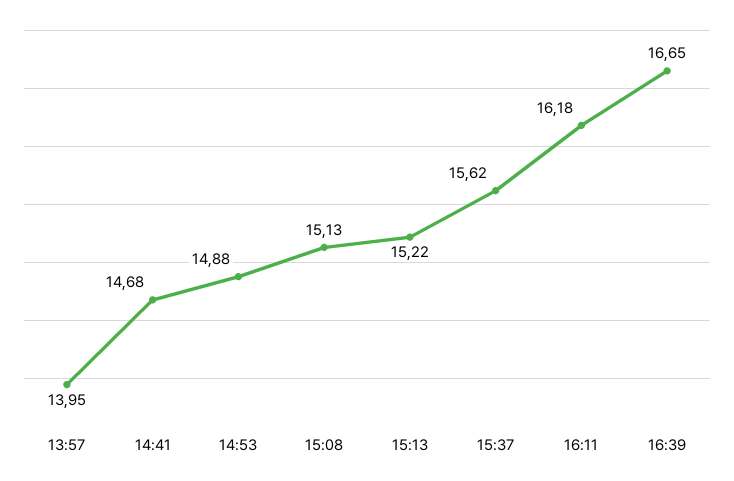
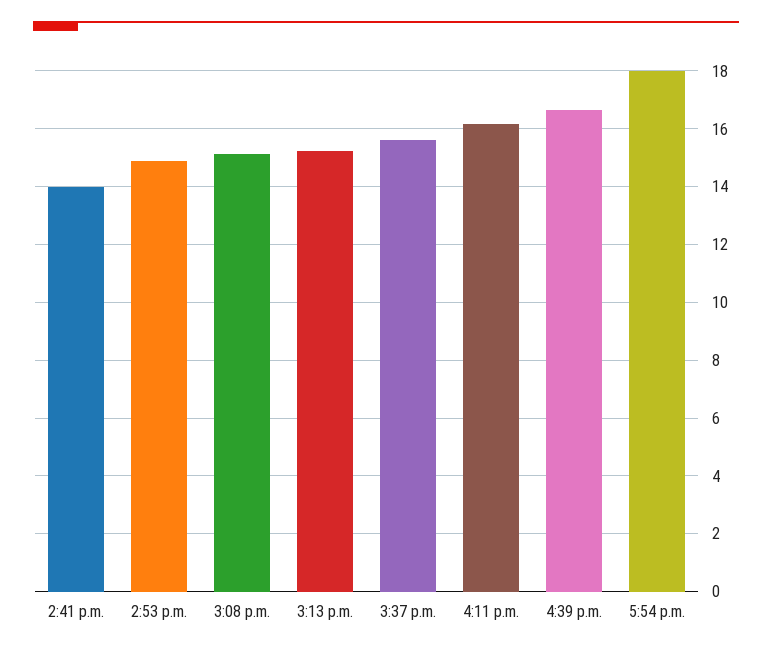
13:57: 13.95 -> none
14:41: 14.68 -> 14
5:54 p.m.: none -> 18

